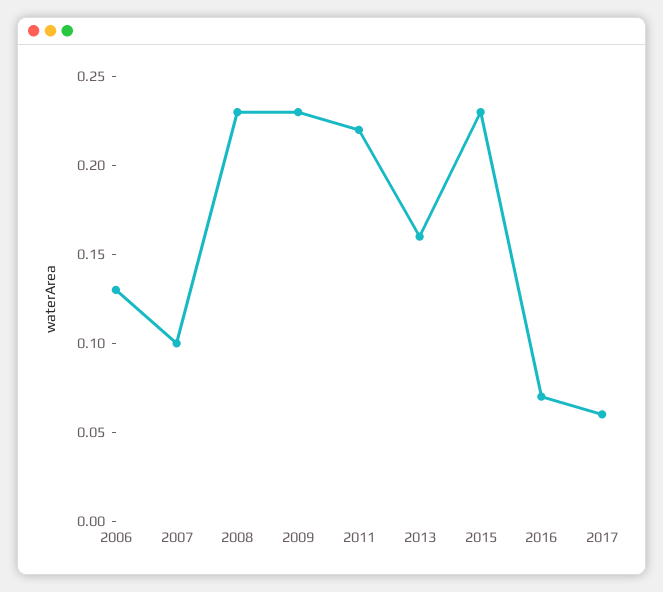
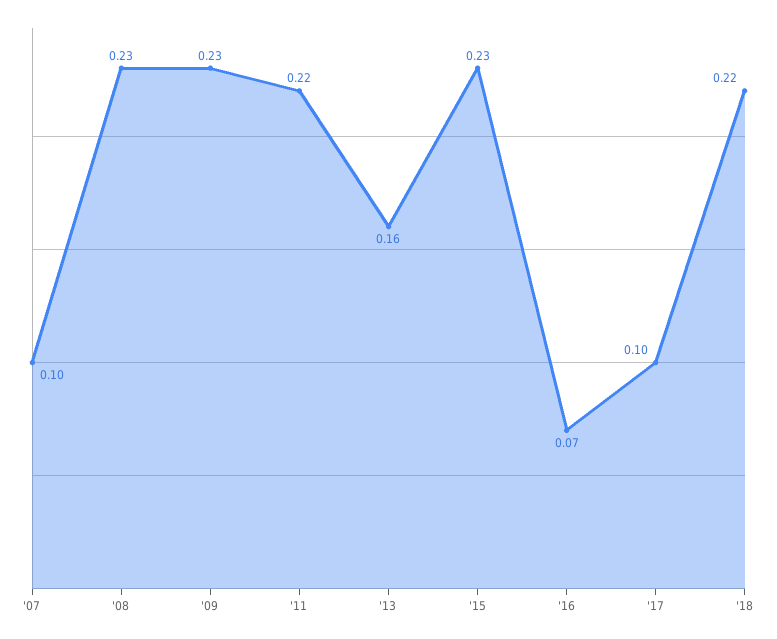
2006: 0.13 -> none
2017: 0.06 -> 0.1
'18: none -> 0.22

